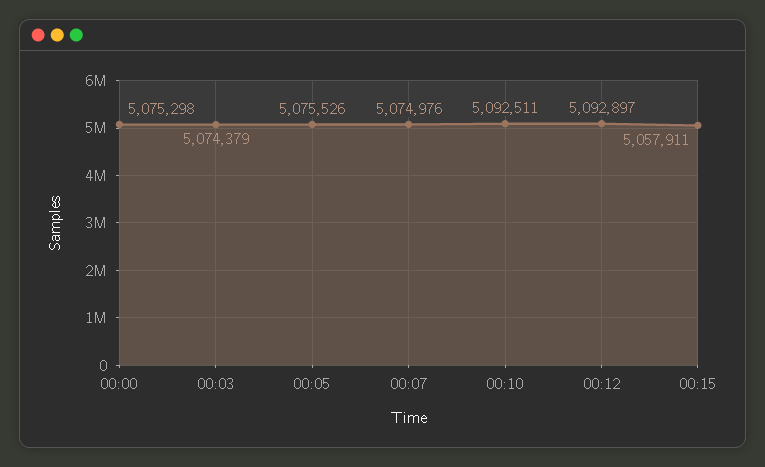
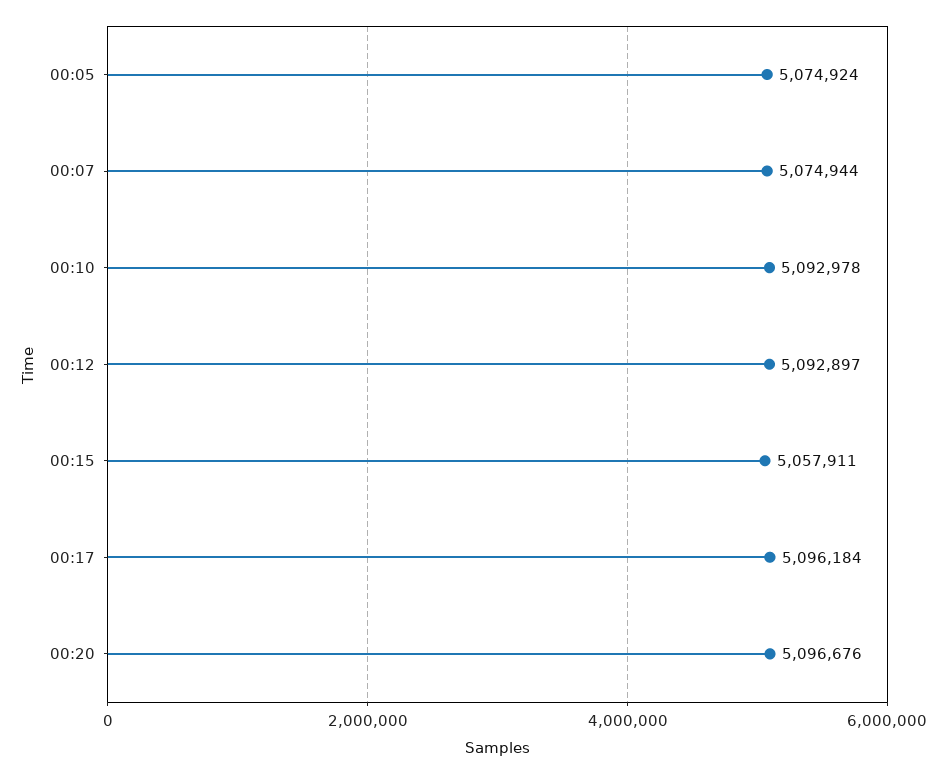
00:00: 5075298 -> none
00:03: 5074379 -> none
00:05: 5075526 -> 5074924
00:07: 5074976 -> 5074944
00:10: 5092511 -> 5092978
00:17: none -> 5096184
00:20: none -> 5096676

